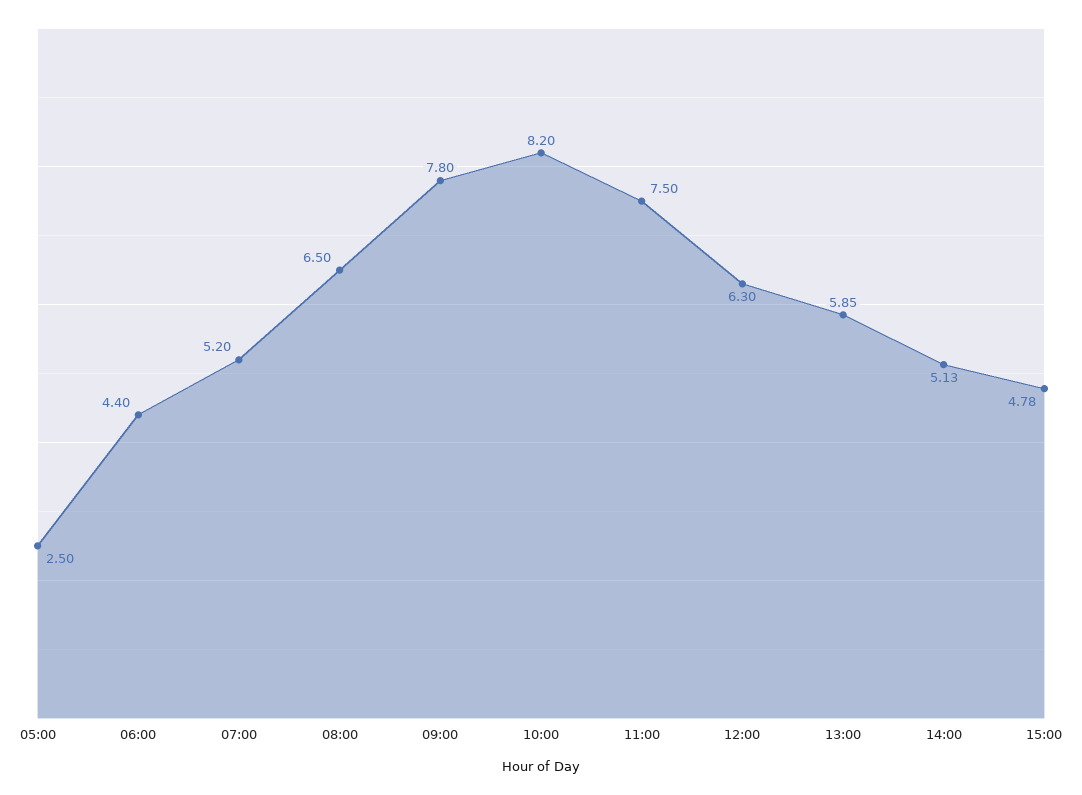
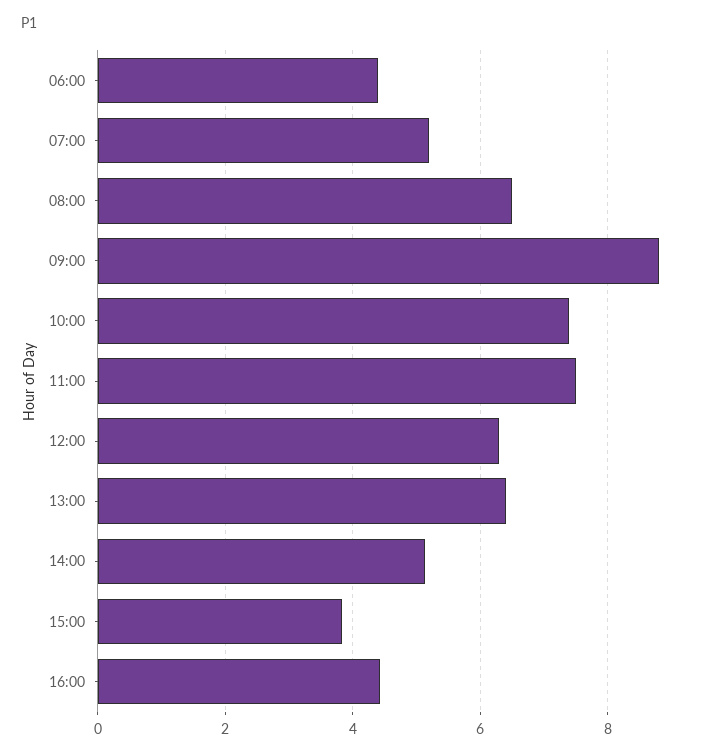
05:00: 2.5 -> none
09:00: 7.8 -> 8.8
10:00: 8.2 -> 7.4
13:00: 5.85 -> 6.4
15:00: 4.78 -> 3.8
16:00: none -> 4.4

